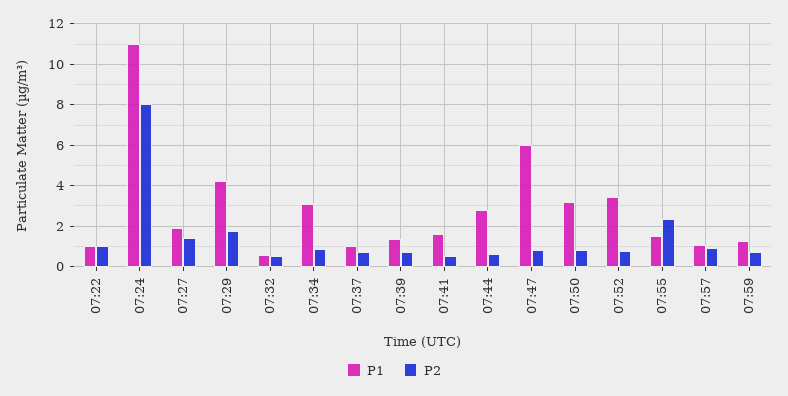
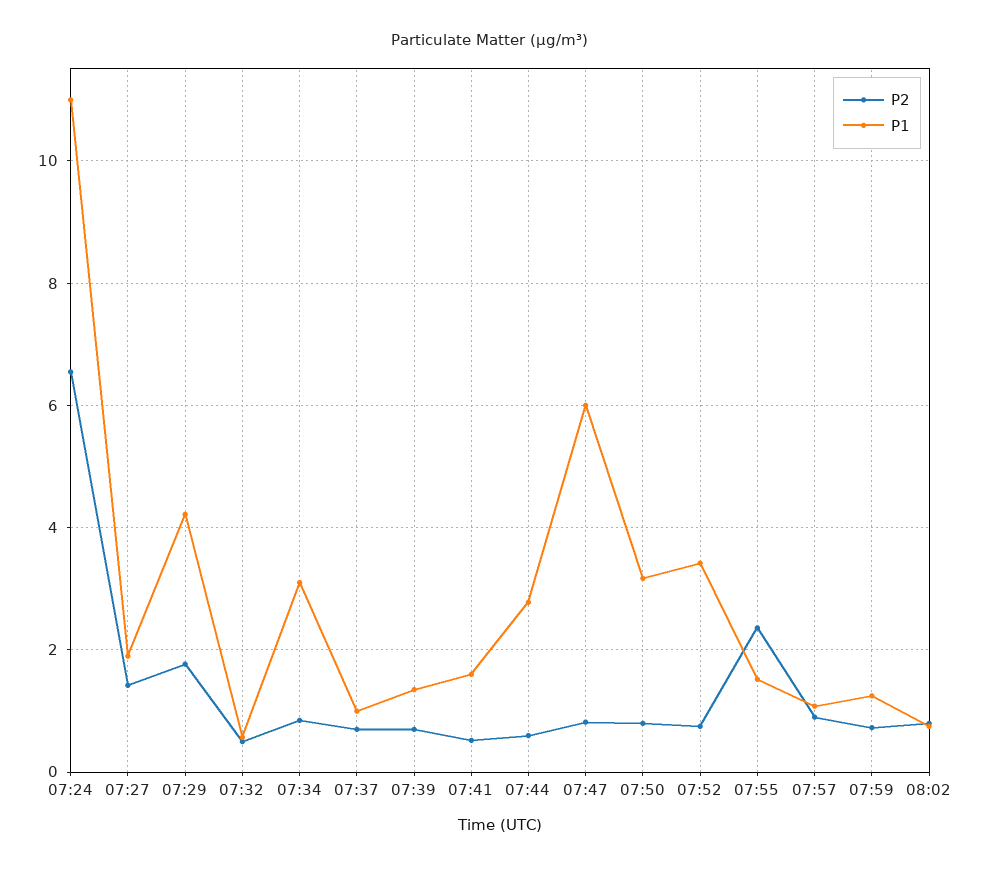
P1, 07:22: 1 -> none
P2, 07:22: 1 -> none
P2, 07:24: 8 -> 6.6
P2, 08:02: none -> 0.8
P1, 08:02: none -> 0.8

